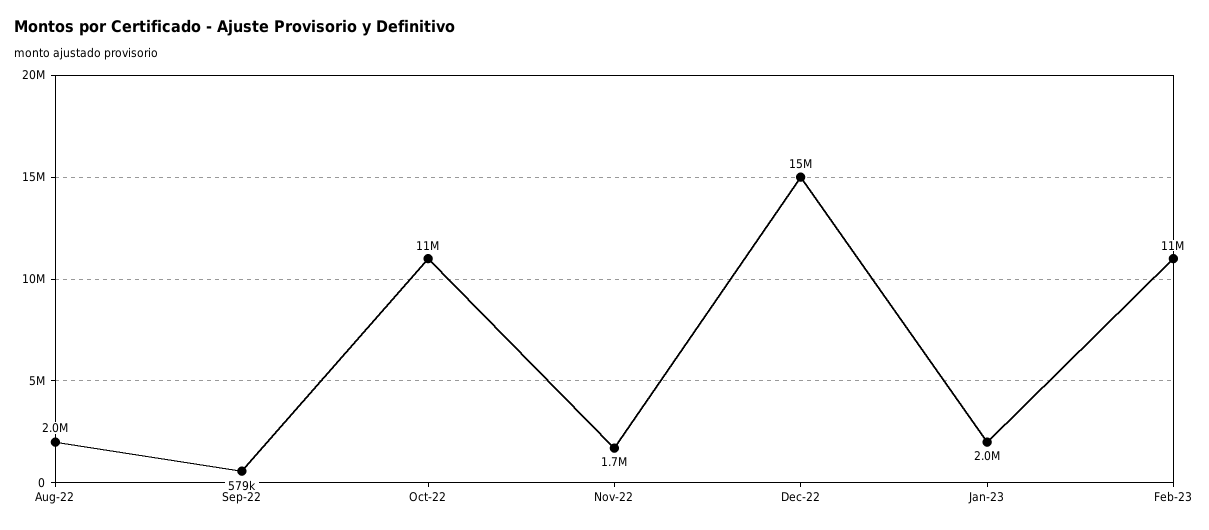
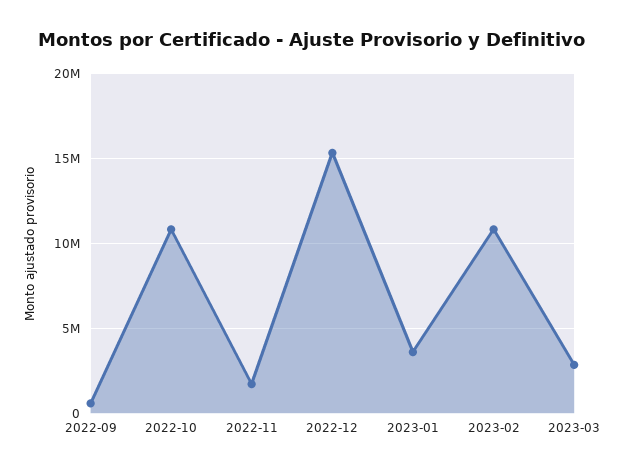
Aug-22: 2000000 -> none
Jan-23: 2000000 -> 3500000
2023-03: none -> 3000000

